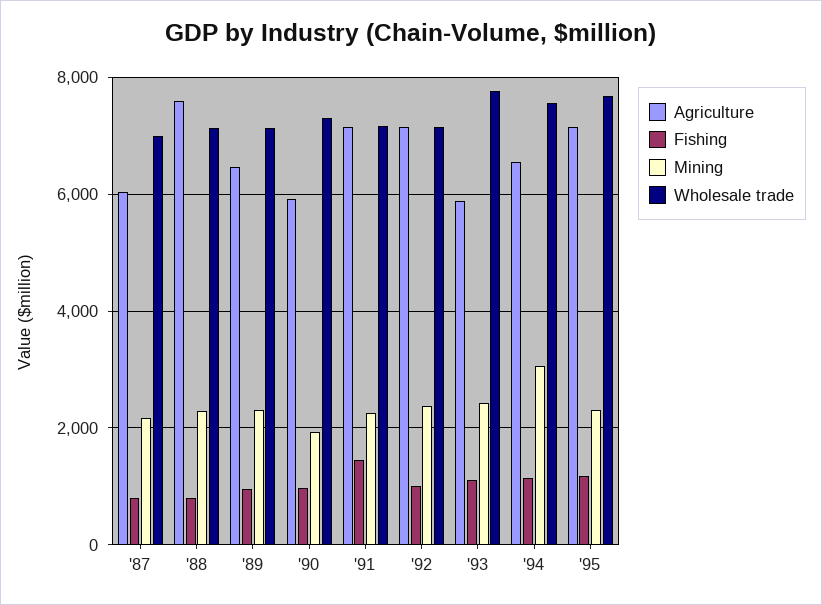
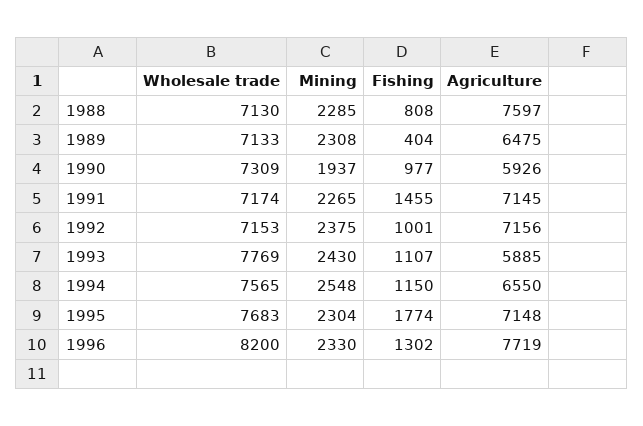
Agriculture, '87: 6000 -> none
Fishing, '87: 800 -> none
Mining, '87: 2200 -> none
Wholesale trade, '87: 7000 -> none
Fishing, '89: 1000 -> 404
Mining, '94: 3000 -> 2548
Fishing, '95: 1200 -> 1774
Wholesale trade, 1996: none -> 8200
Mining, 1996: none -> 2330
Fishing, 1996: none -> 1302
Agriculture, 1996: none -> 7719

